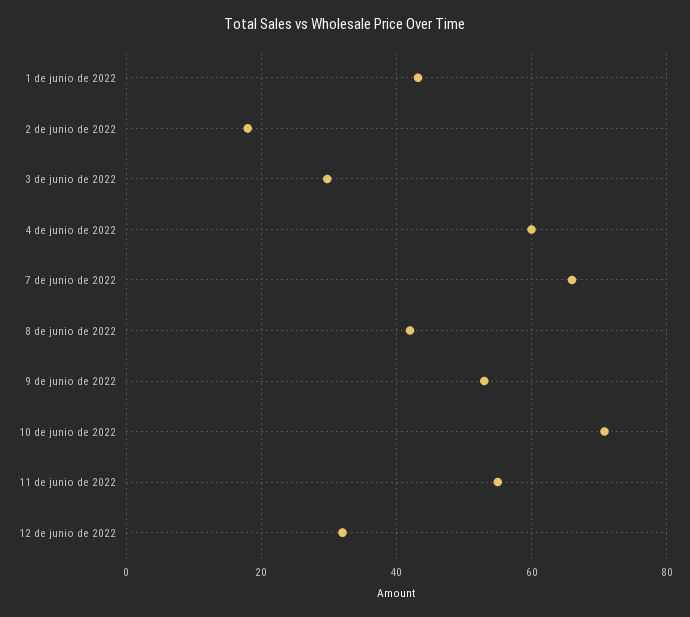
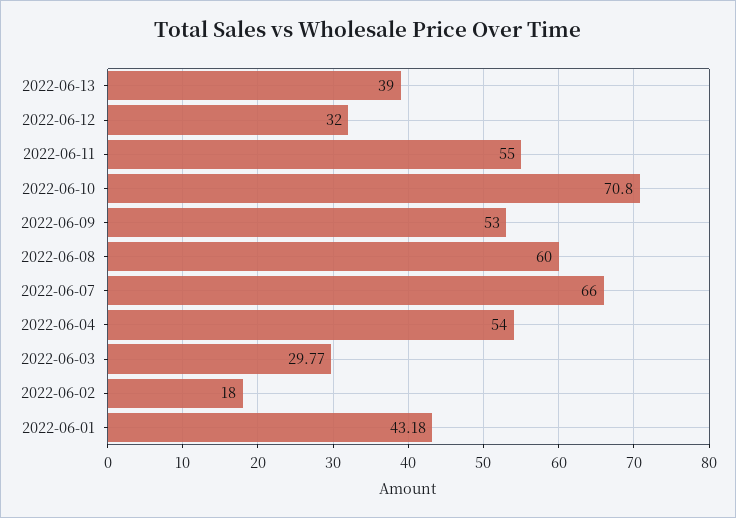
4 de junio de 2022: 60 -> 54
8 de junio de 2022: 42 -> 60
2022-06-13: none -> 39

